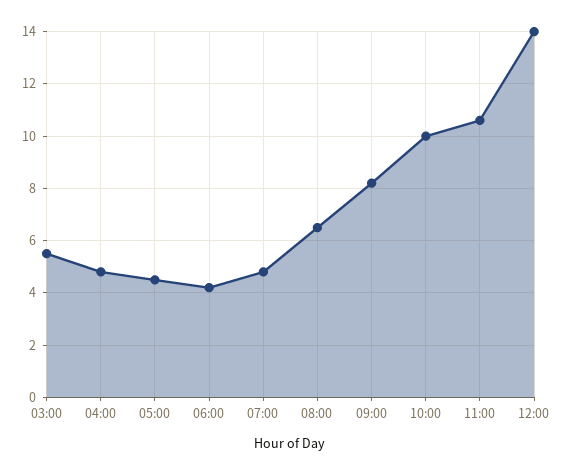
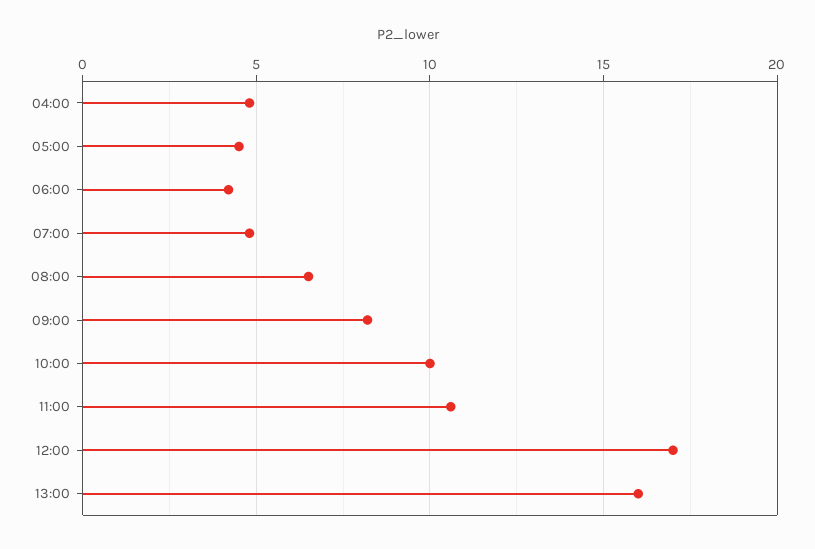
03:00: 5.5 -> none
12:00: 14 -> 17
13:00: none -> 16

